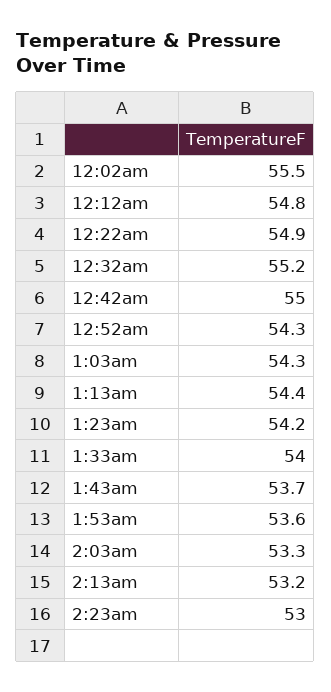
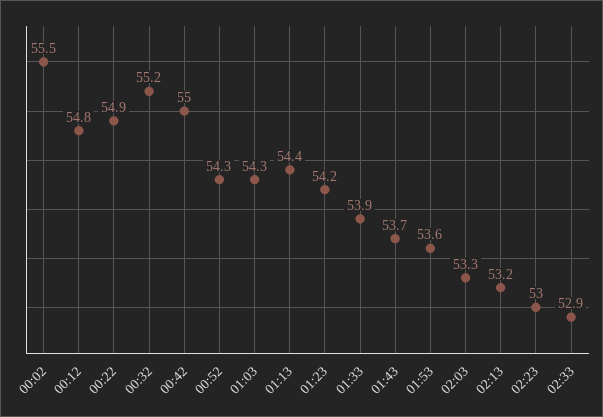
1:33am: 54 -> 53.9
02:33: none -> 52.9

